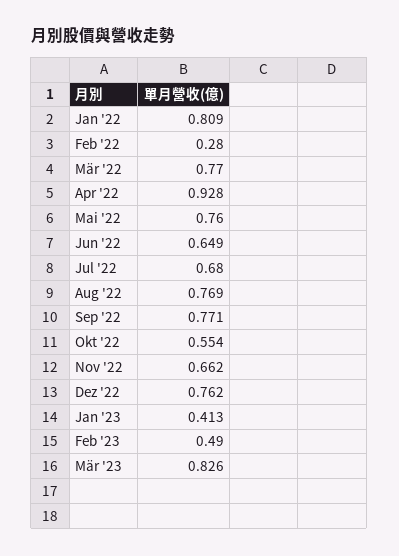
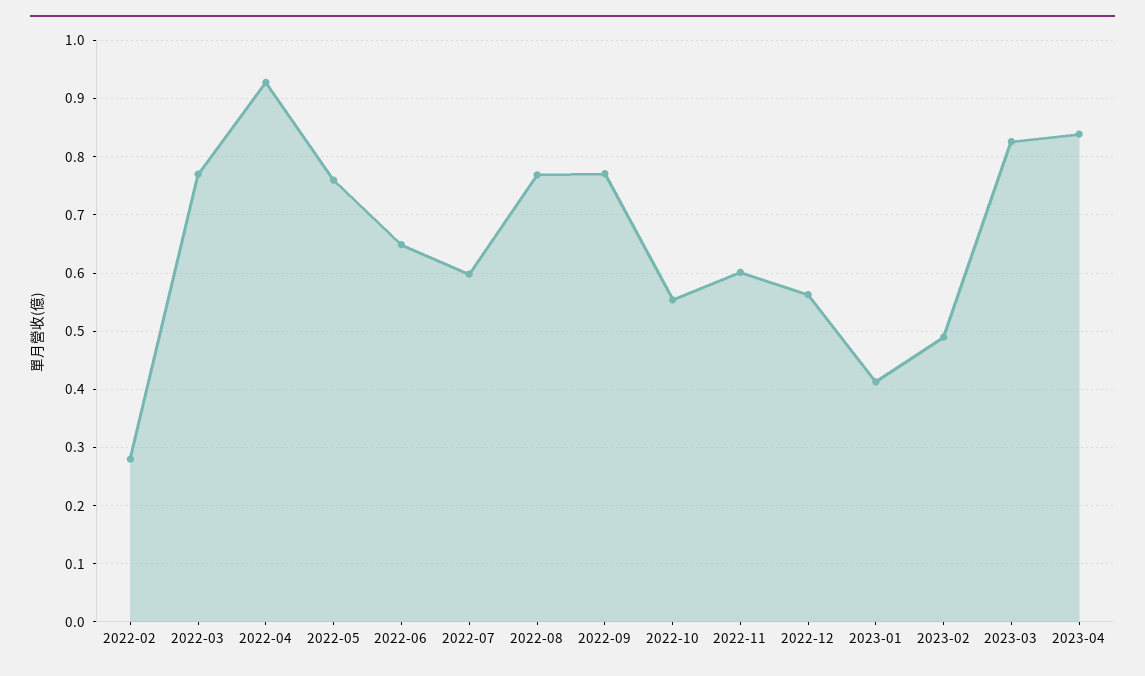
Jan '22: 0.809 -> none
Jul '22: 0.68 -> 0.6
Nov '22: 0.662 -> 0.6
Dez '22: 0.762 -> 0.56
2023-04: none -> 0.84

